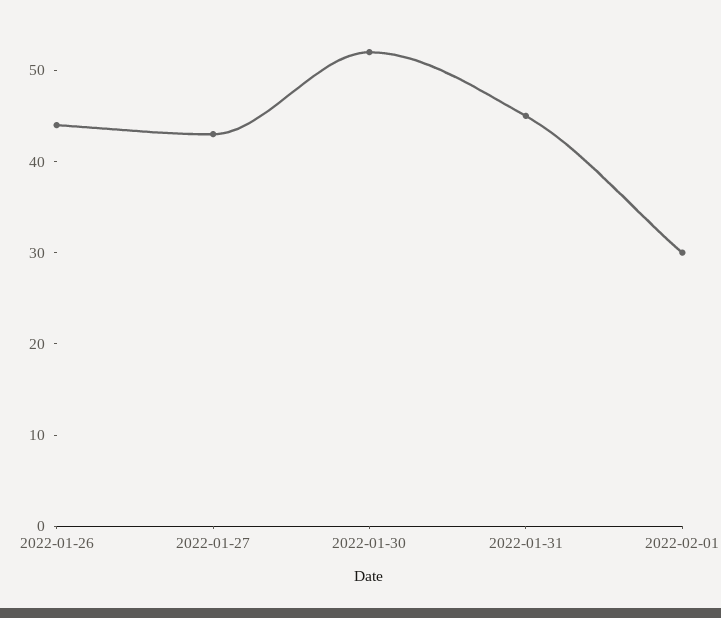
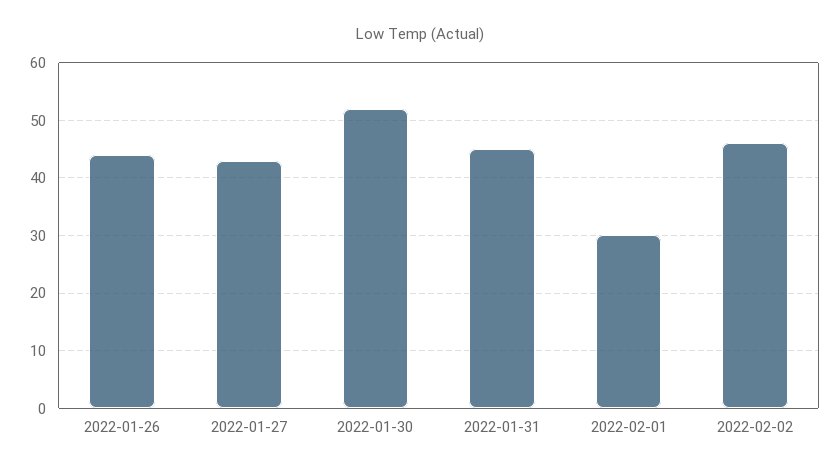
2022-02-02: none -> 45

